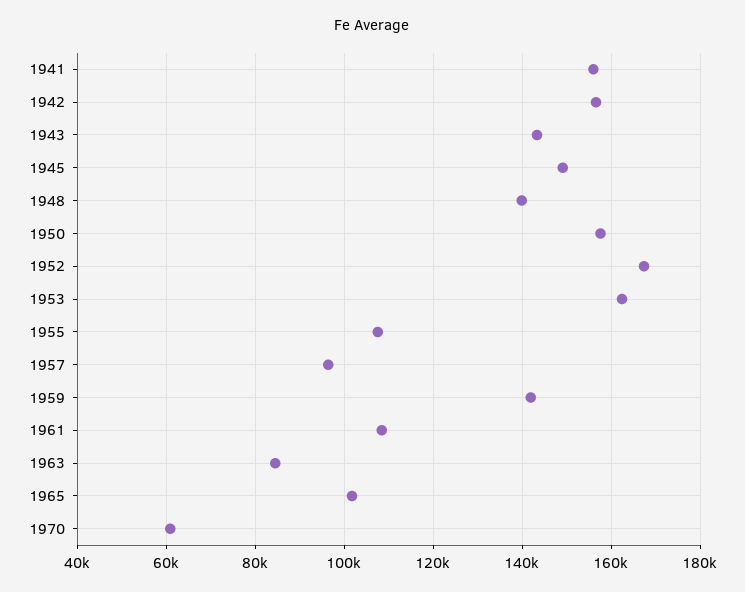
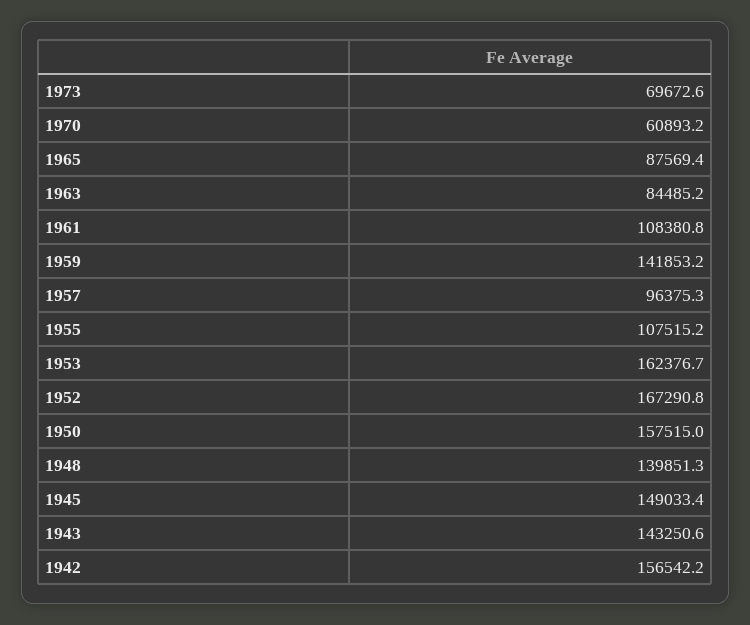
1941: 156000 -> none
1965: 102000 -> 87569.4
1973: none -> 69672.6

